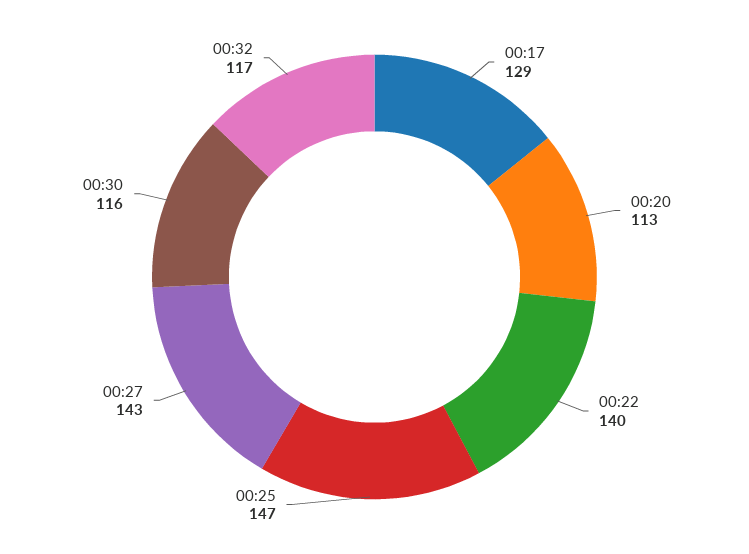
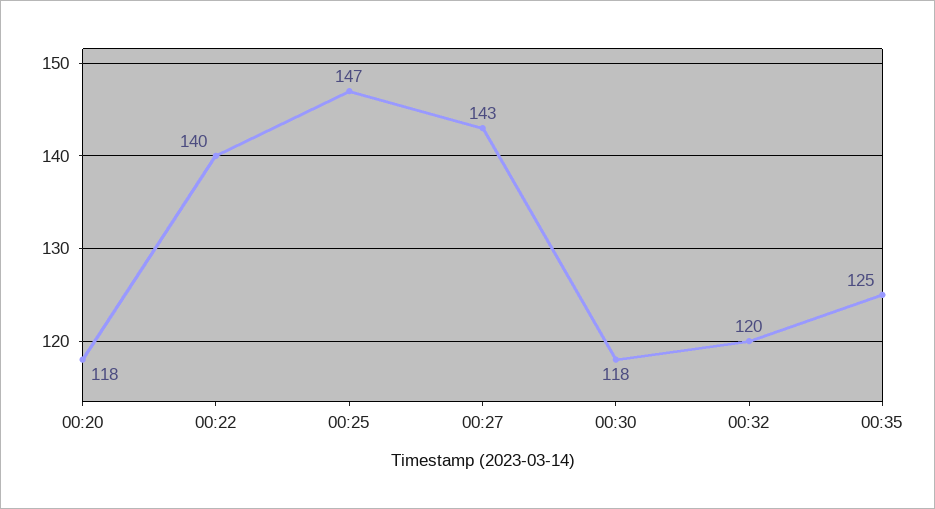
00:17: 129 -> none
00:20: 113 -> 118
00:30: 116 -> 118
00:32: 117 -> 120
00:35: none -> 125

